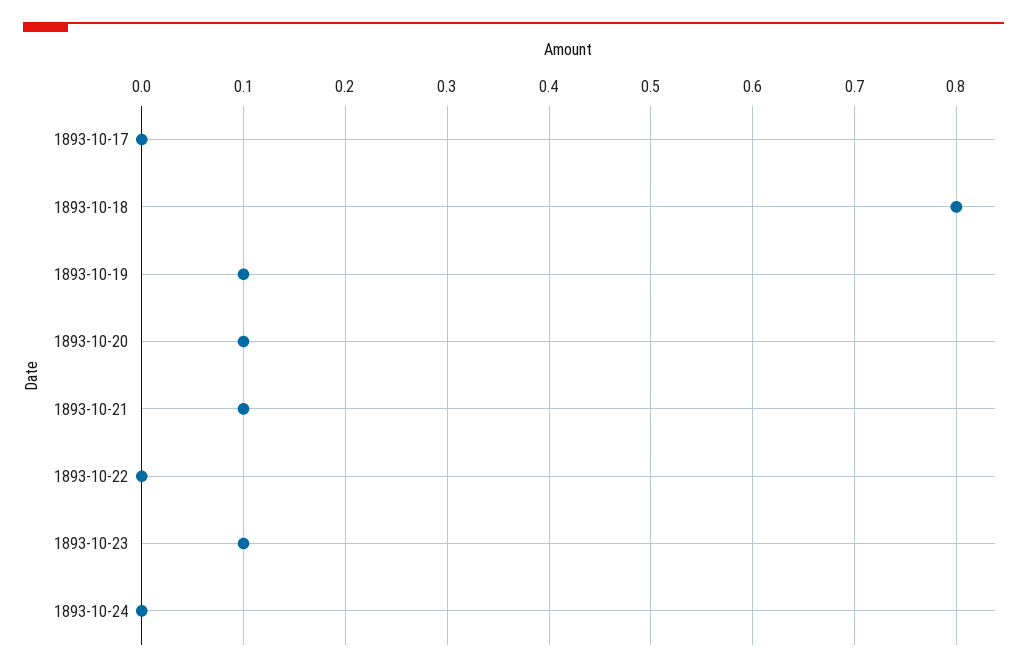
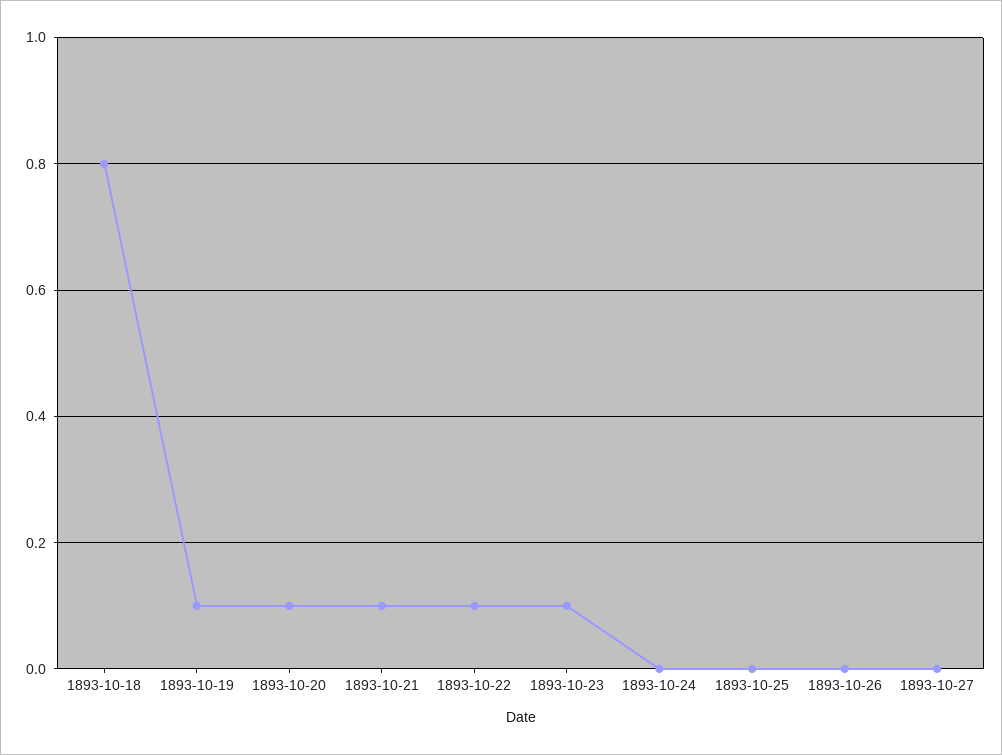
1893-10-17: 0 -> none
1893-10-22: 0 -> 0.1
1893-10-25: none -> 0
1893-10-26: none -> 0
1893-10-27: none -> 0

